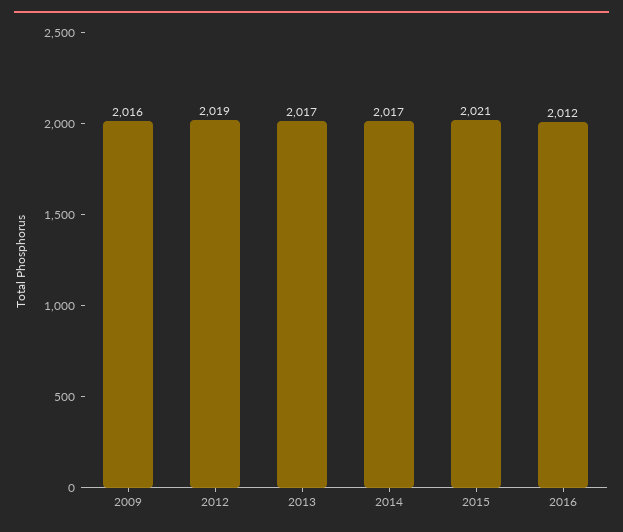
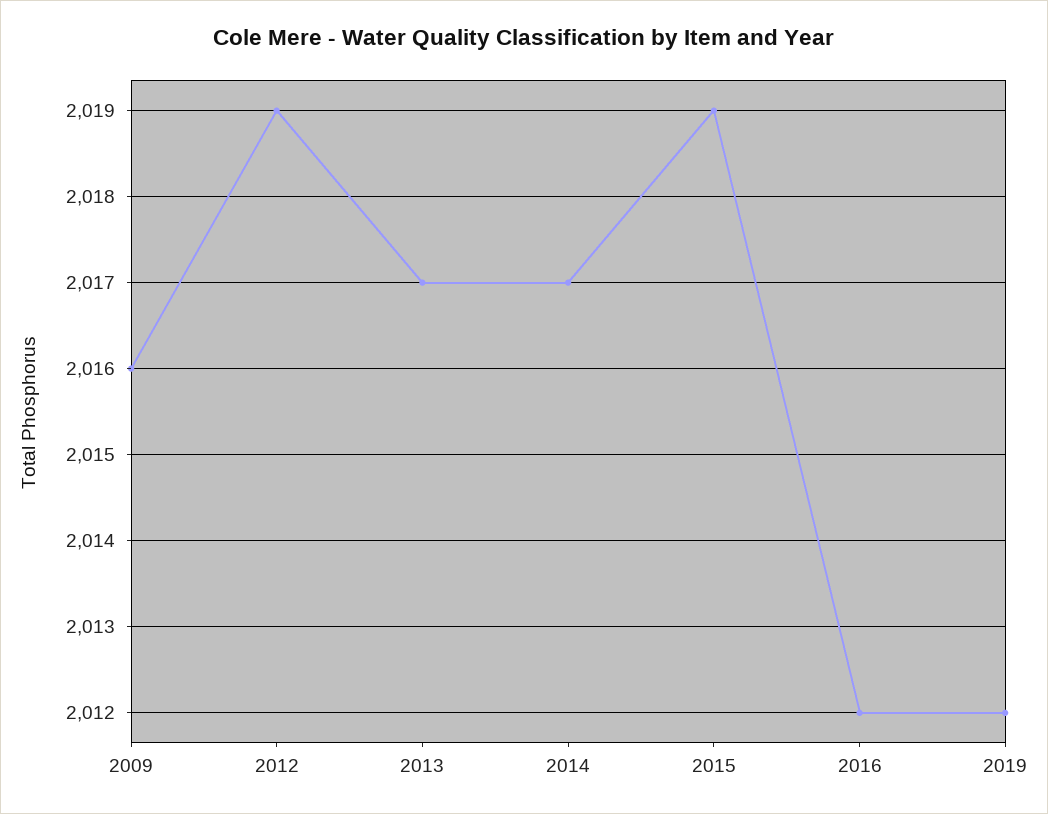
2015: 2021 -> 2019
2019: none -> 2012

